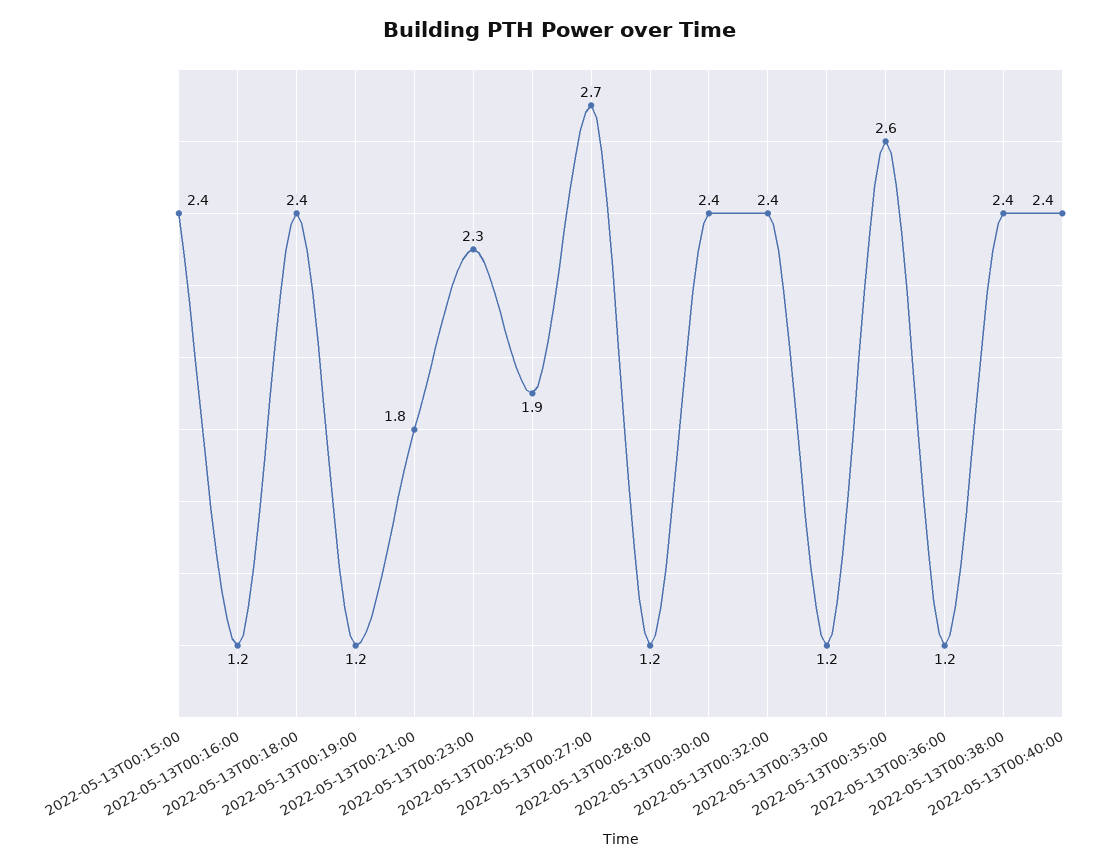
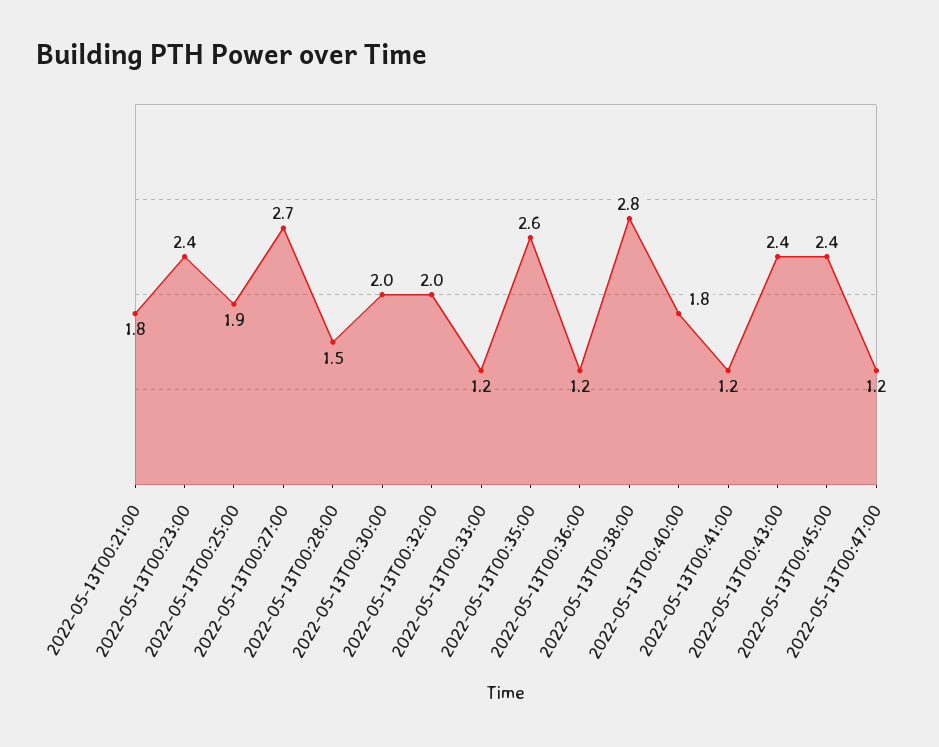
2022-05-13T00:15:00: 2.4 -> none
2022-05-13T00:16:00: 1.2 -> none
2022-05-13T00:18:00: 2.4 -> none
2022-05-13T00:19:00: 1.2 -> none
2022-05-13T00:23:00: 2.3 -> 2.4
2022-05-13T00:28:00: 1.2 -> 1.5
2022-05-13T00:30:00: 2.4 -> 2
2022-05-13T00:32:00: 2.4 -> 2
2022-05-13T00:38:00: 2.4 -> 2.8
2022-05-13T00:40:00: 2.4 -> 1.8
2022-05-13T00:41:00: none -> 1.2
2022-05-13T00:43:00: none -> 2.4
2022-05-13T00:45:00: none -> 2.4
2022-05-13T00:47:00: none -> 1.2

